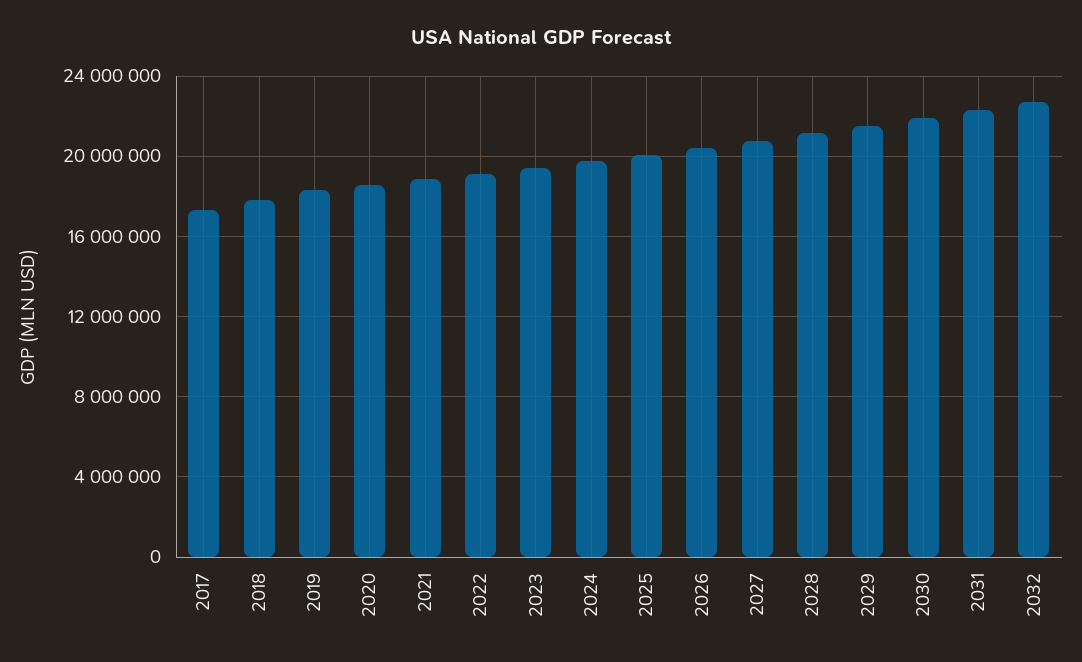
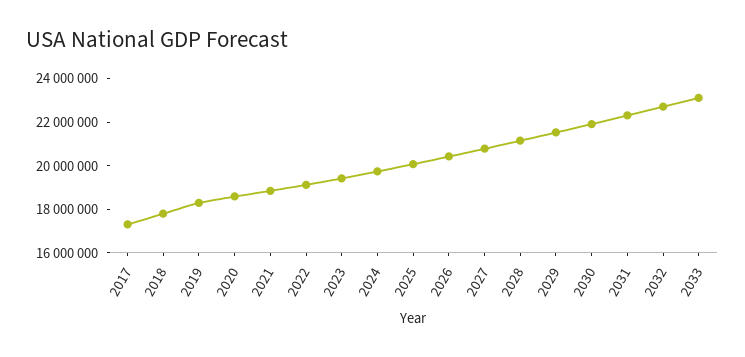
2033: none -> 23000000

